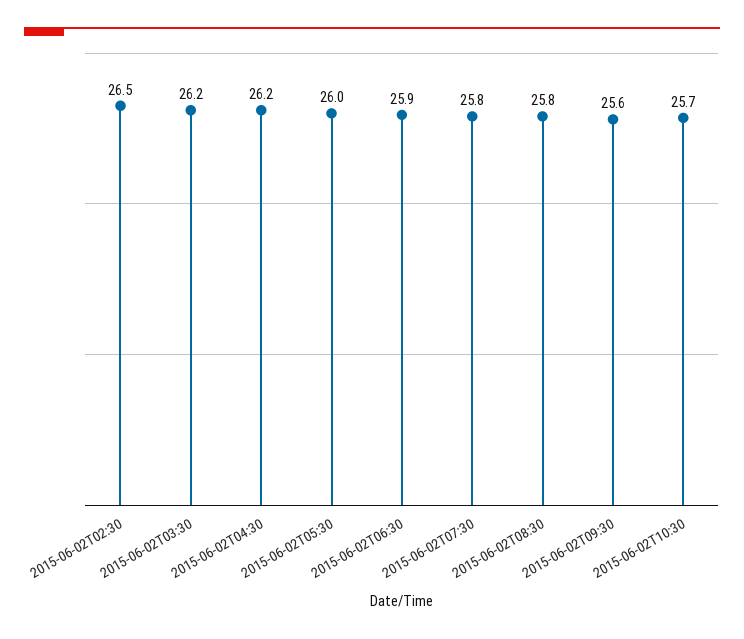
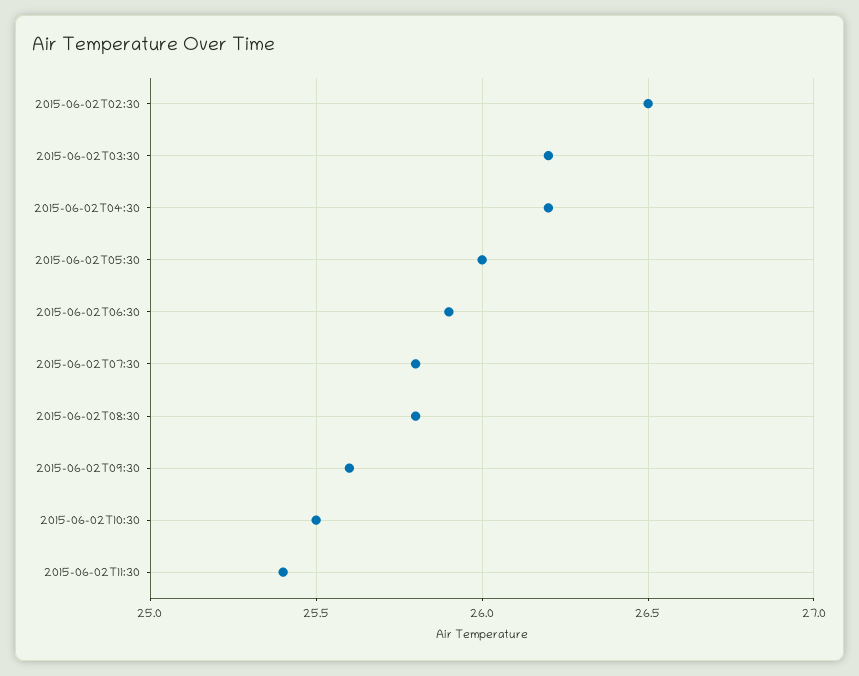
2015-06-02T10:30: 25.7 -> 25.5
2015-06-02T11:30: none -> 25.4

